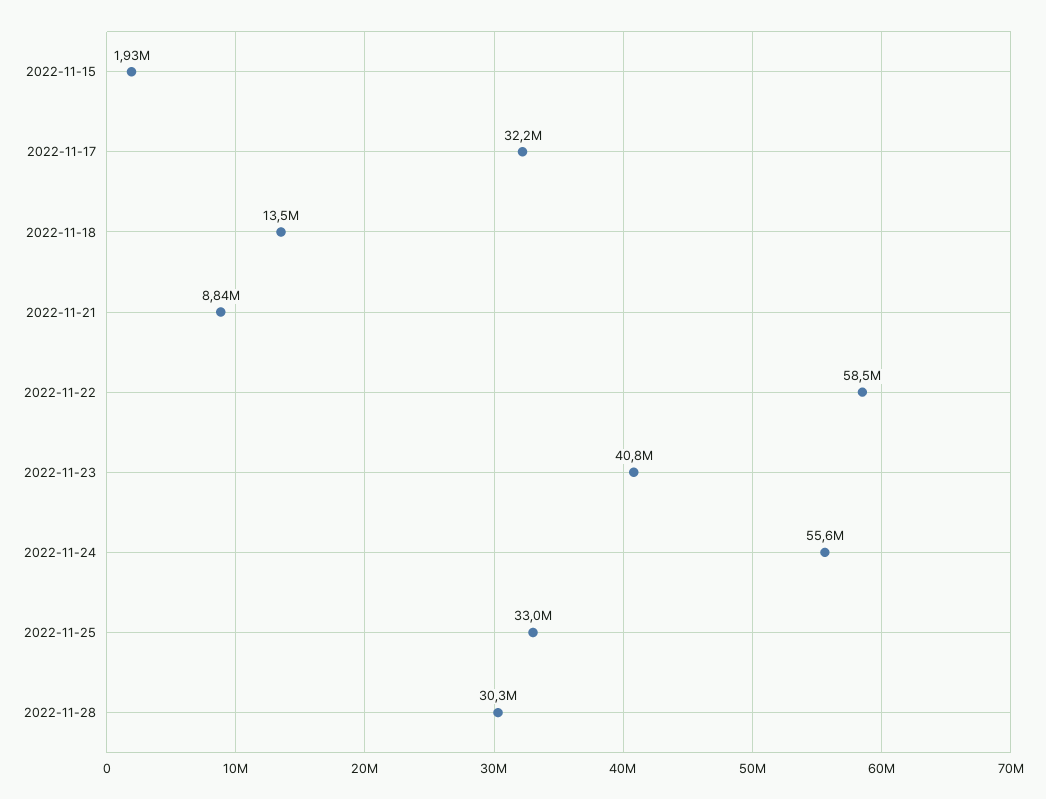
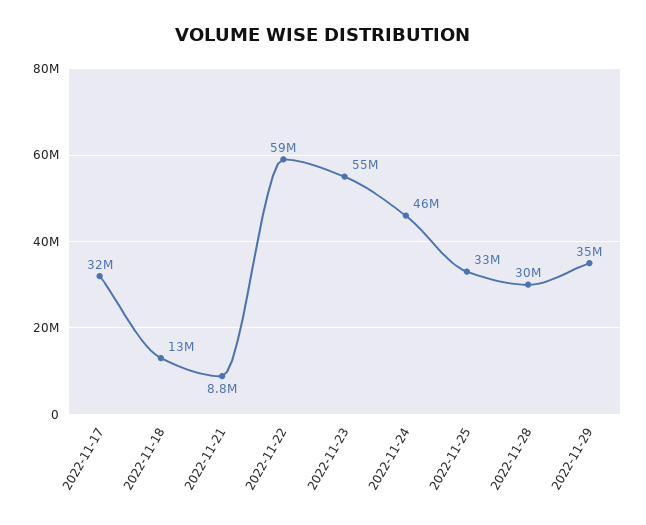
2022-11-15: 1930000 -> none
2022-11-23: 40800000 -> 55000000
2022-11-24: 55600000 -> 46000000
2022-11-29: none -> 35000000

